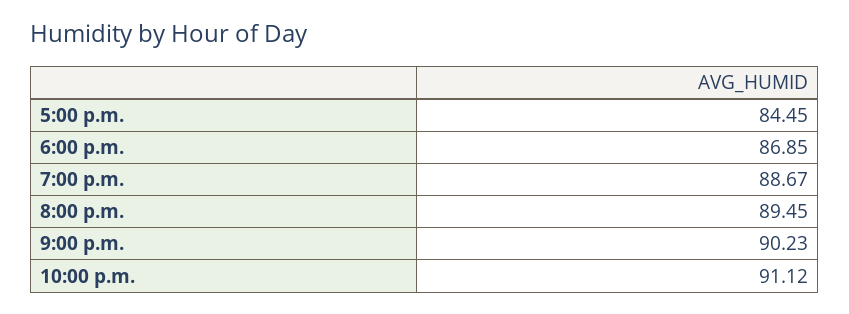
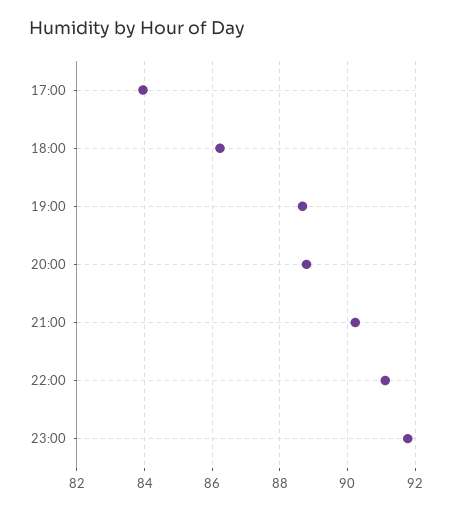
5:00 p.m.: 84.45 -> 84
6:00 p.m.: 86.85 -> 86.2
8:00 p.m.: 89.45 -> 88.8
23:00: none -> 91.8

